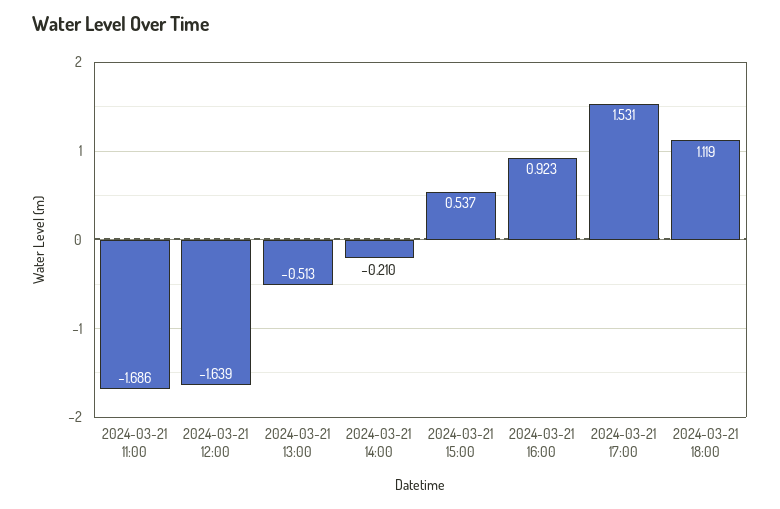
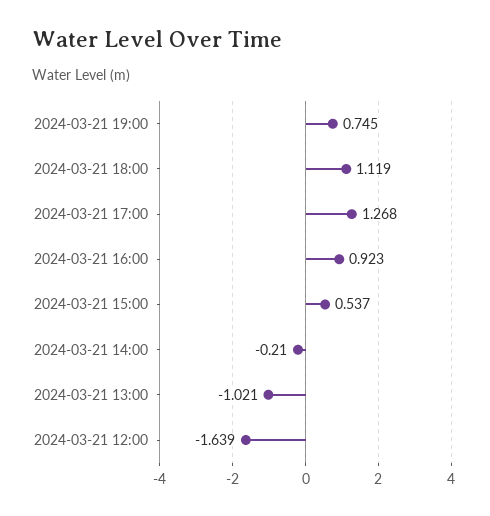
2024-03-21 11:00: -1.686 -> none
2024-03-21 13:00: -0.513 -> -1.021
2024-03-21 17:00: 1.531 -> 1.268
2024-03-21 19:00: none -> 0.745

